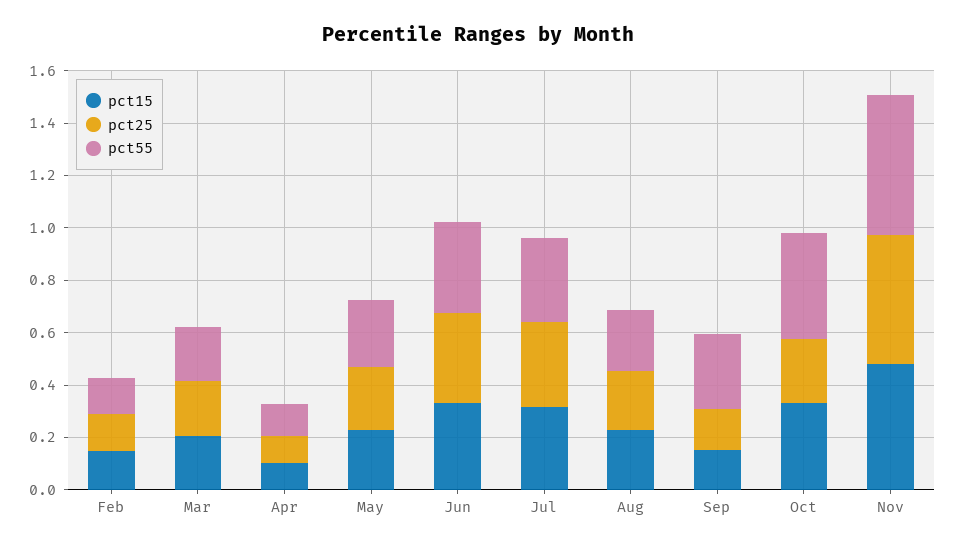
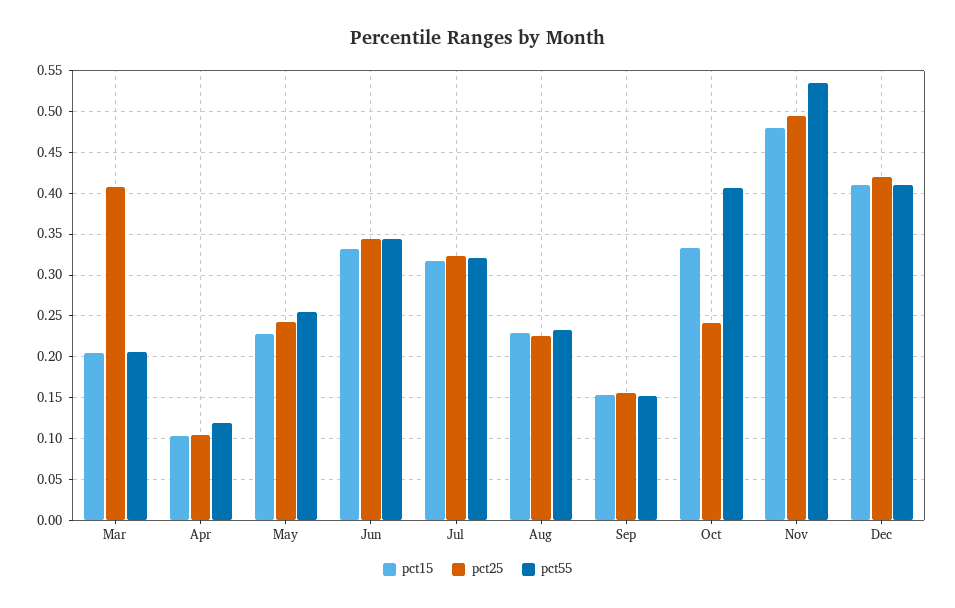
pct15, Feb: 0.15 -> none
pct25, Feb: 0.15 -> none
pct55, Feb: 0.15 -> none
pct25, Mar: 0.2 -> 0.41
pct55, Sep: 0.3 -> 0.15
pct15, Dec: none -> 0.41
pct25, Dec: none -> 0.42
pct55, Dec: none -> 0.41

